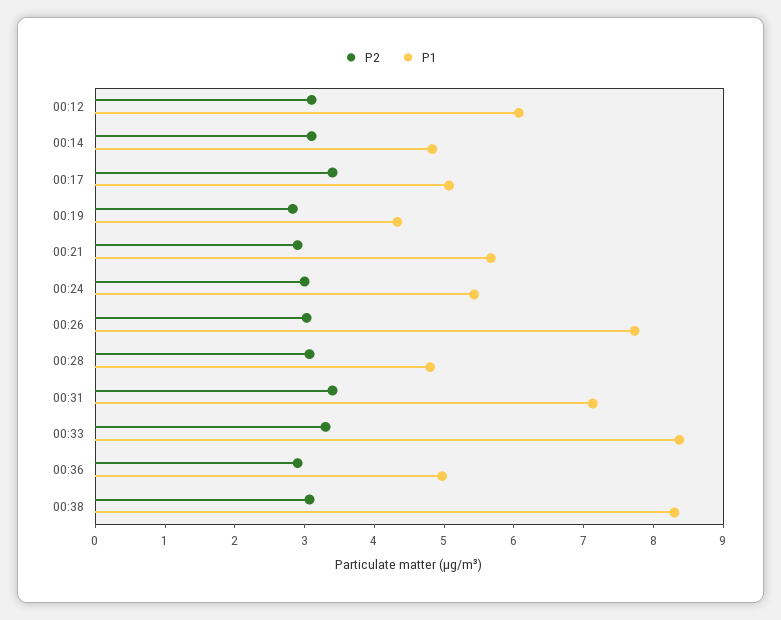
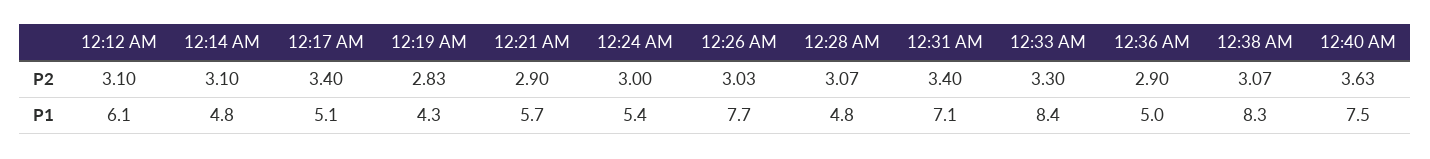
P2, 12:40 AM: none -> 3.63
P1, 12:40 AM: none -> 7.5

